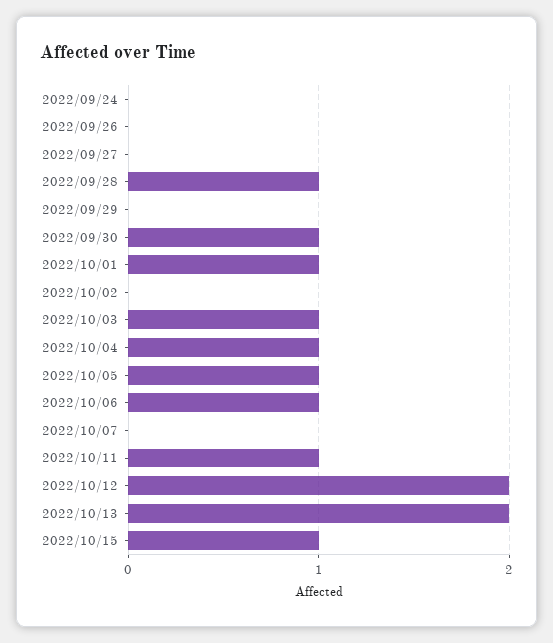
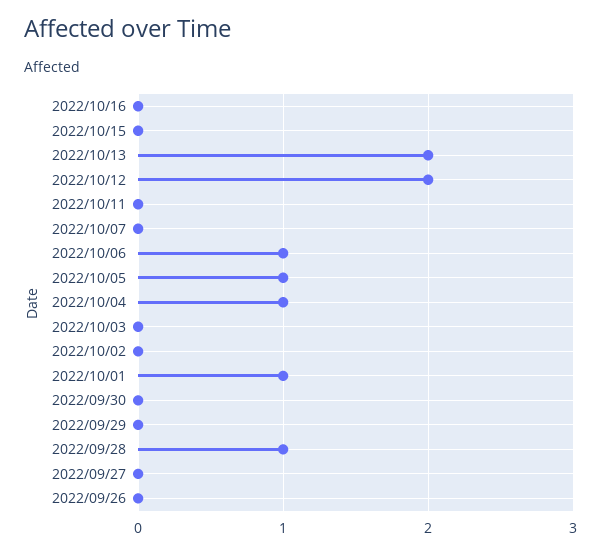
2022/09/24: 0 -> none
2022/09/30: 1 -> 0
2022/10/03: 1 -> 0
2022/10/11: 1 -> 0
2022/10/15: 1 -> 0
2022/10/16: none -> 0

